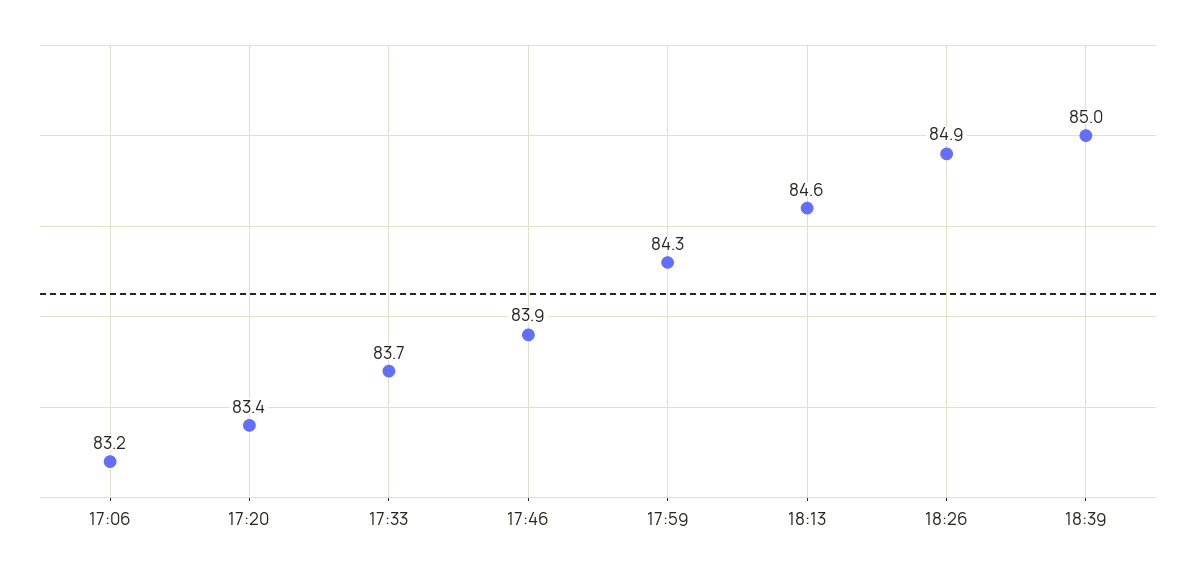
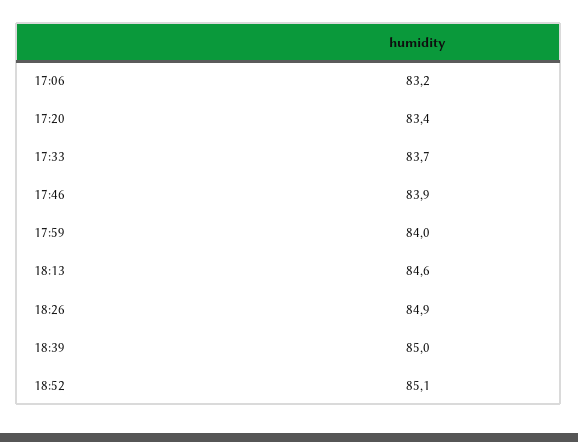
17:59: 84.3 -> 84
18:52: none -> 85.1

